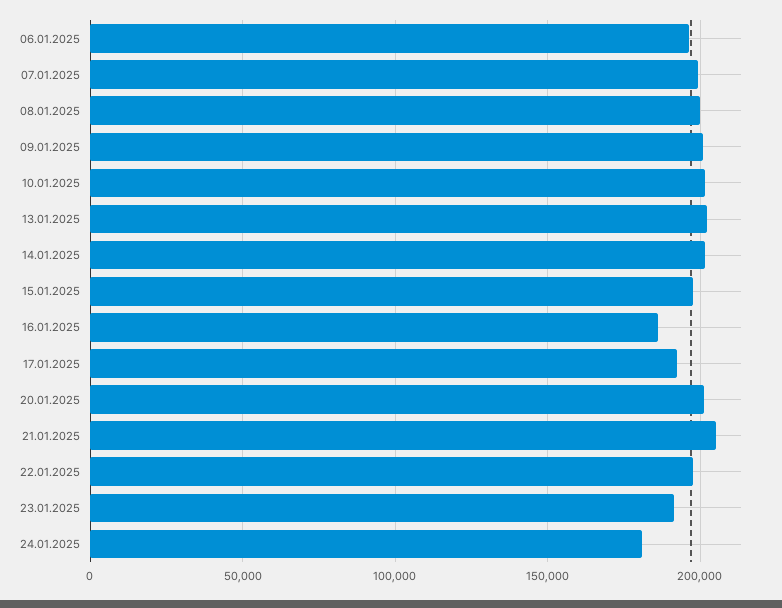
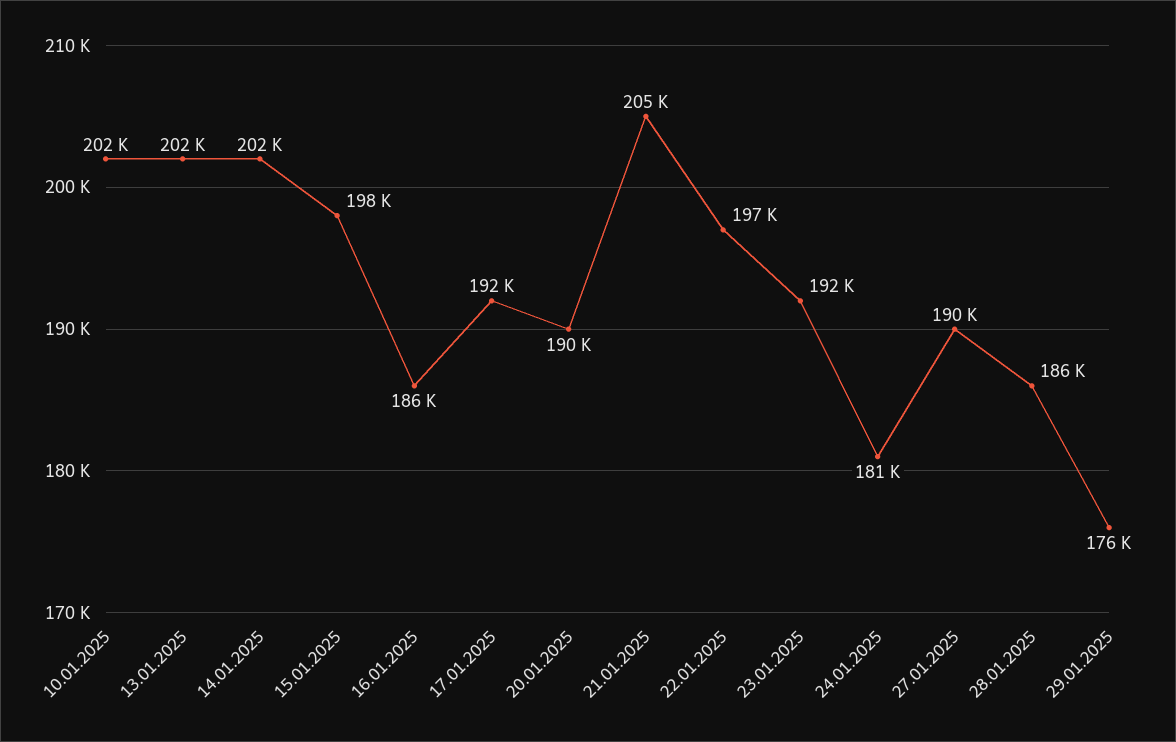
06.01.2025: 195000 -> none
07.01.2025: 200000 -> none
08.01.2025: 200000 -> none
09.01.2025: 200000 -> none
20.01.2025: 200000 -> 190000
27.01.2025: none -> 190000
28.01.2025: none -> 186000
29.01.2025: none -> 176000

